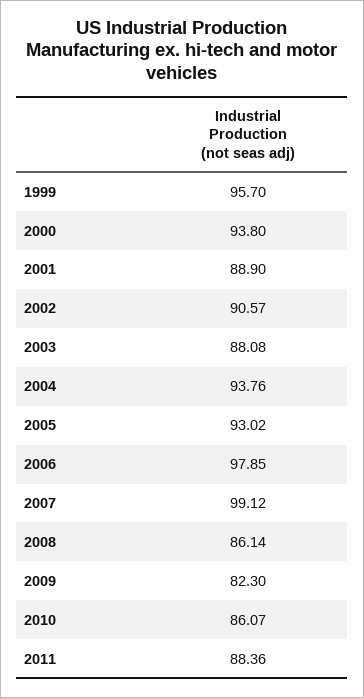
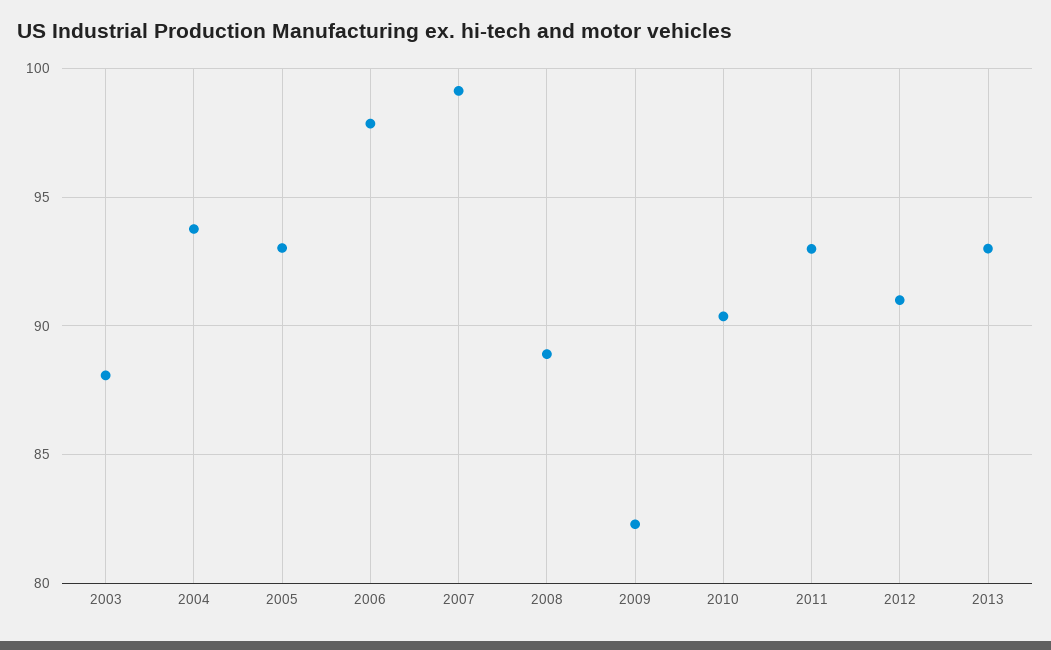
1999: 95.7 -> none
2000: 93.8 -> none
2001: 88.9 -> none
2002: 90.57 -> none
2008: 86.14 -> 89
2010: 86.07 -> 90.5
2011: 88.36 -> 93
2012: none -> 91
2013: none -> 93

